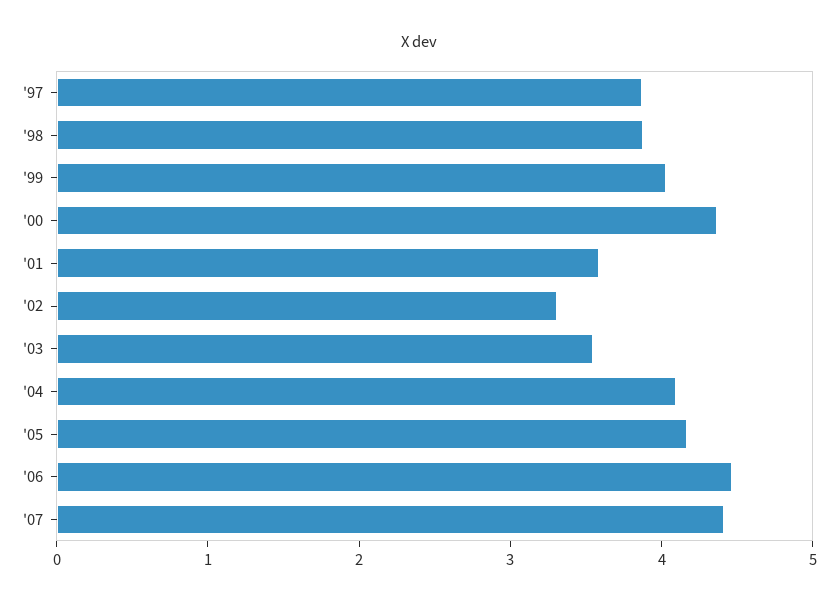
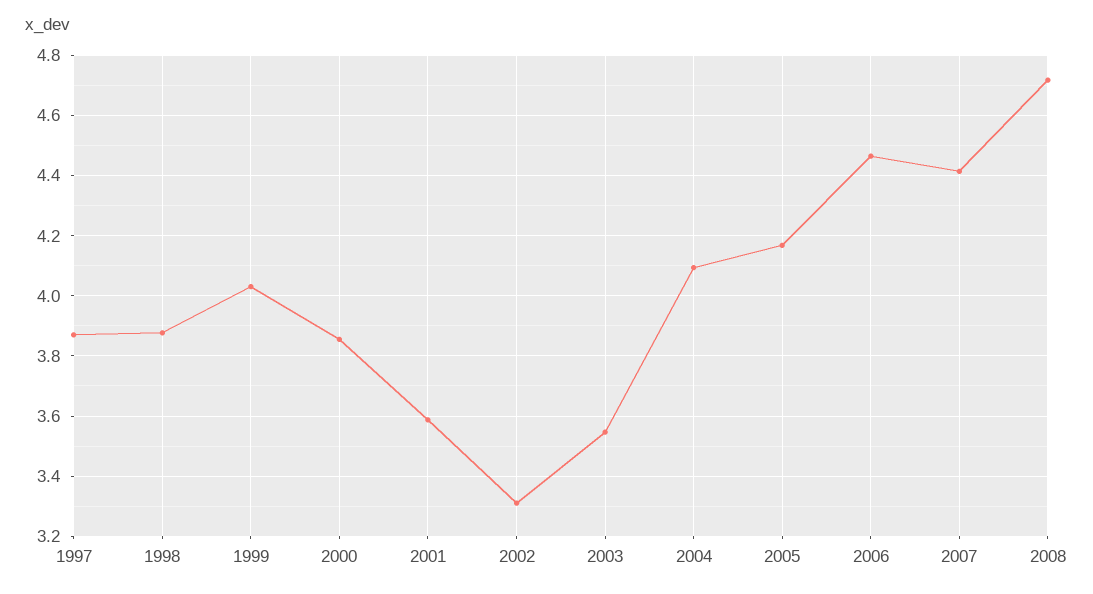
'00: 4.4 -> 3.86
2008: none -> 4.72

